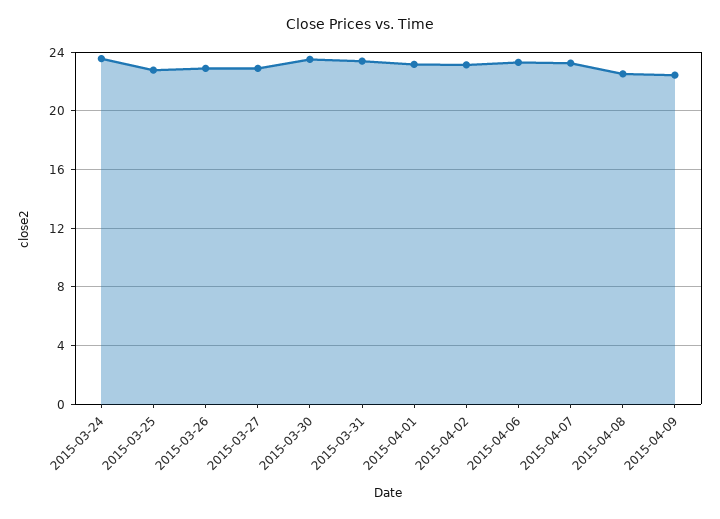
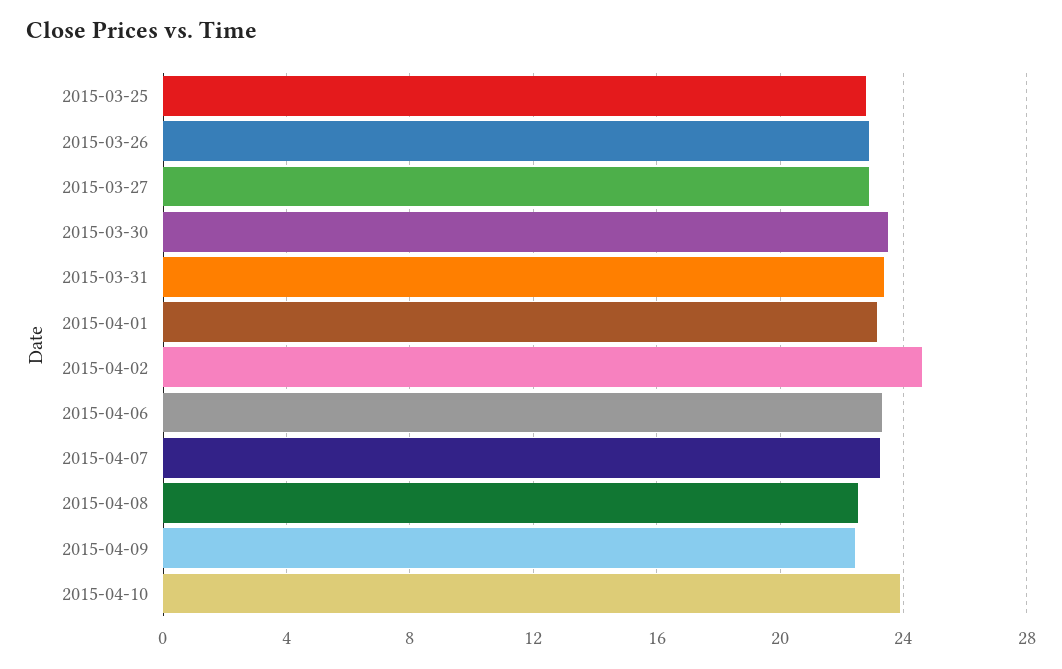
2015-03-24: 23.5 -> none
2015-04-02: 23 -> 24.5
2015-04-10: none -> 24

